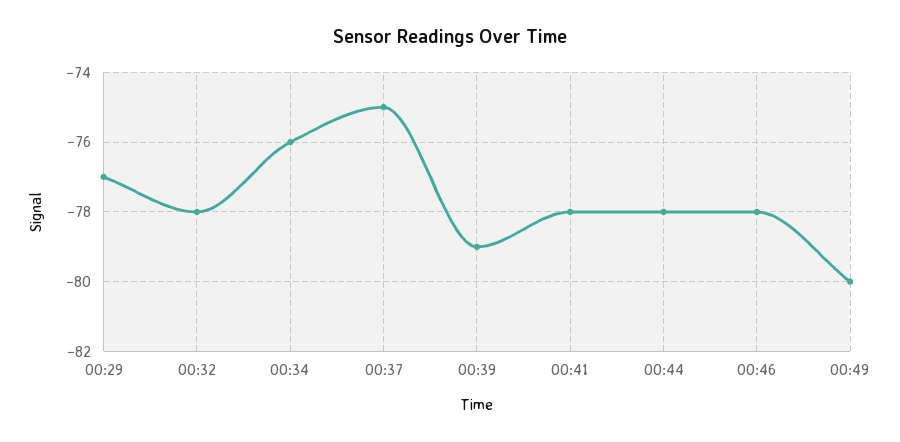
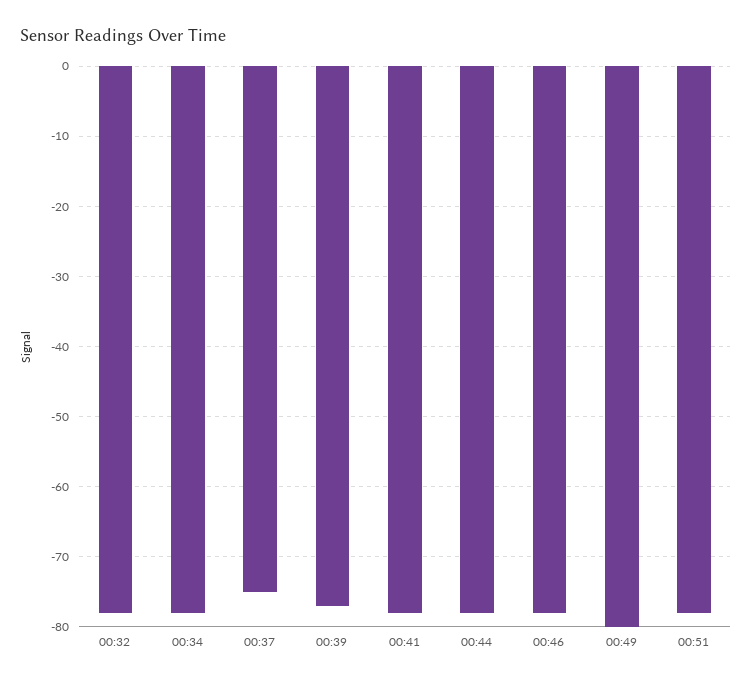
00:29: -77 -> none
00:34: -76 -> -78
00:39: -79 -> -77
00:51: none -> -78

